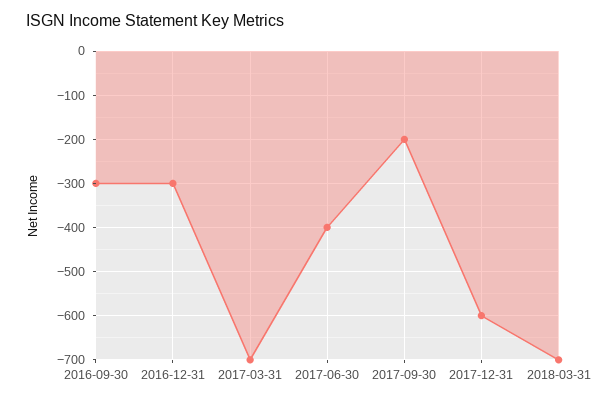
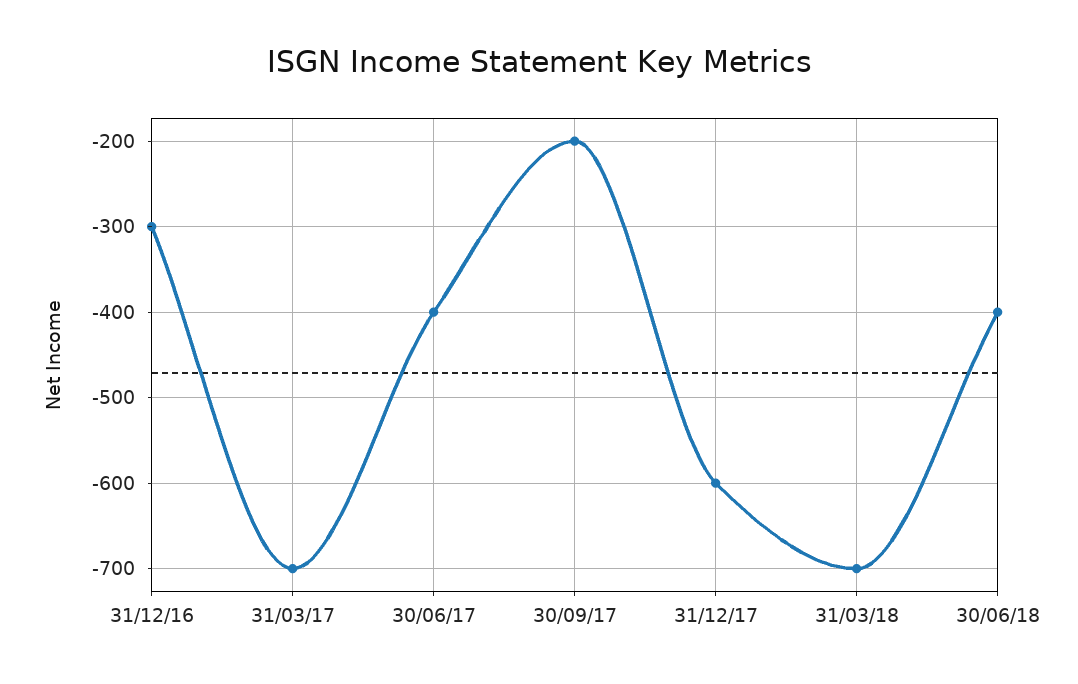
2016-09-30: -300 -> none
30/06/18: none -> -400

